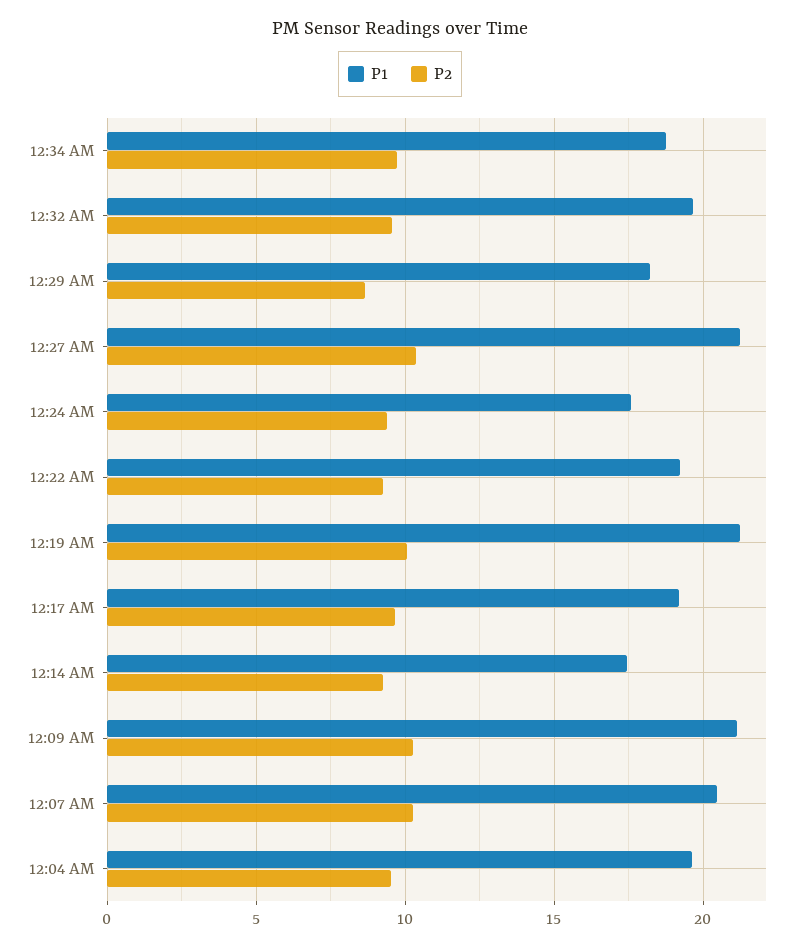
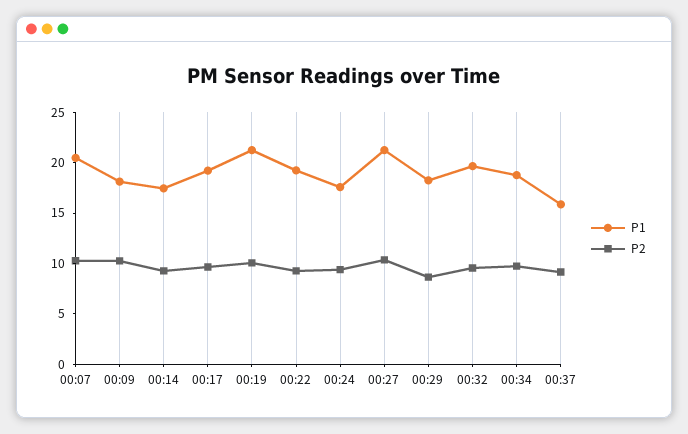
P1, 12:09 AM: 21 -> 18
P1, 12:04 AM: 19.5 -> none
P2, 12:04 AM: 9.5 -> none
P1, 00:37: none -> 16
P2, 00:37: none -> 9

